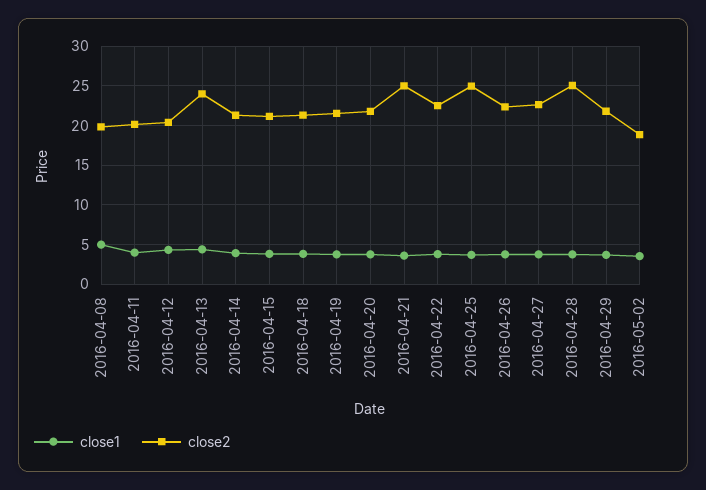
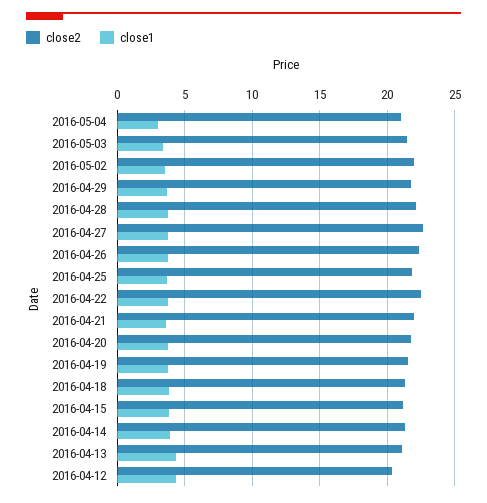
close1, 2016-04-08: 5 -> none
close2, 2016-04-08: 20 -> none
close1, 2016-04-11: 4 -> none
close2, 2016-04-11: 20 -> none
close2, 2016-04-13: 24 -> 21
close2, 2016-04-21: 25 -> 22
close2, 2016-04-25: 25 -> 22
close2, 2016-04-28: 25 -> 22
close2, 2016-05-02: 19 -> 22
close2, 2016-05-04: none -> 21
close1, 2016-05-04: none -> 3
close2, 2016-05-03: none -> 21.5
close1, 2016-05-03: none -> 3.5

